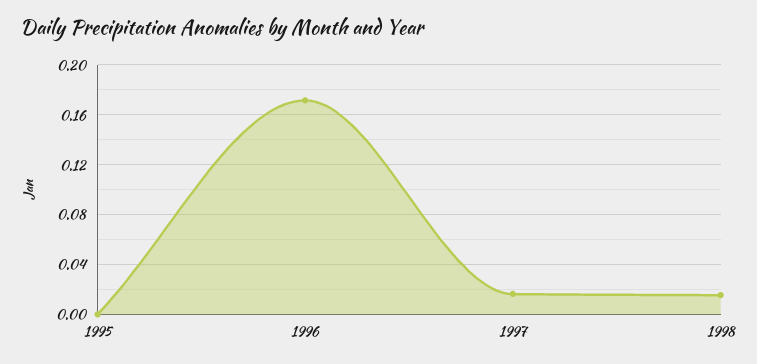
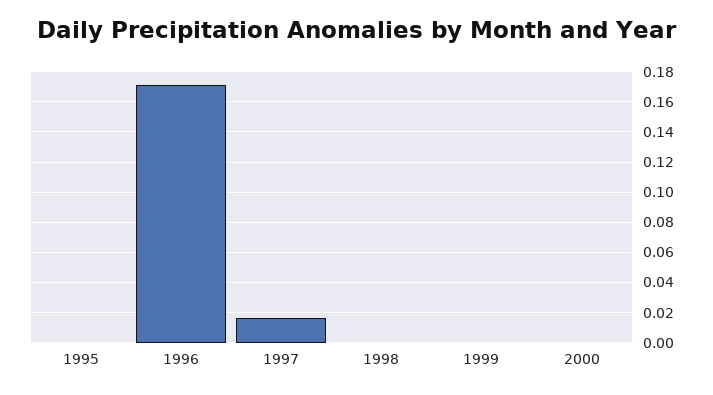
1998: 0.015 -> 0
1999: none -> 0
2000: none -> 0

